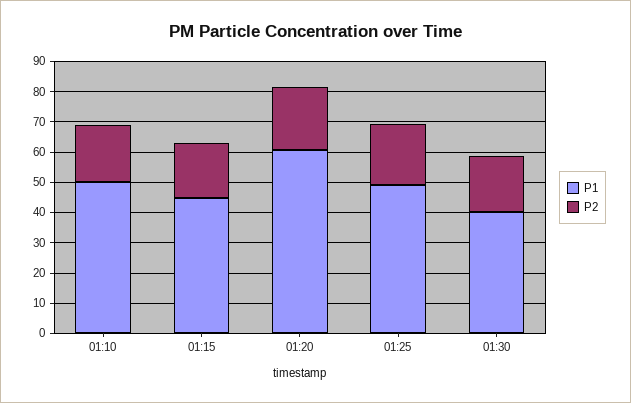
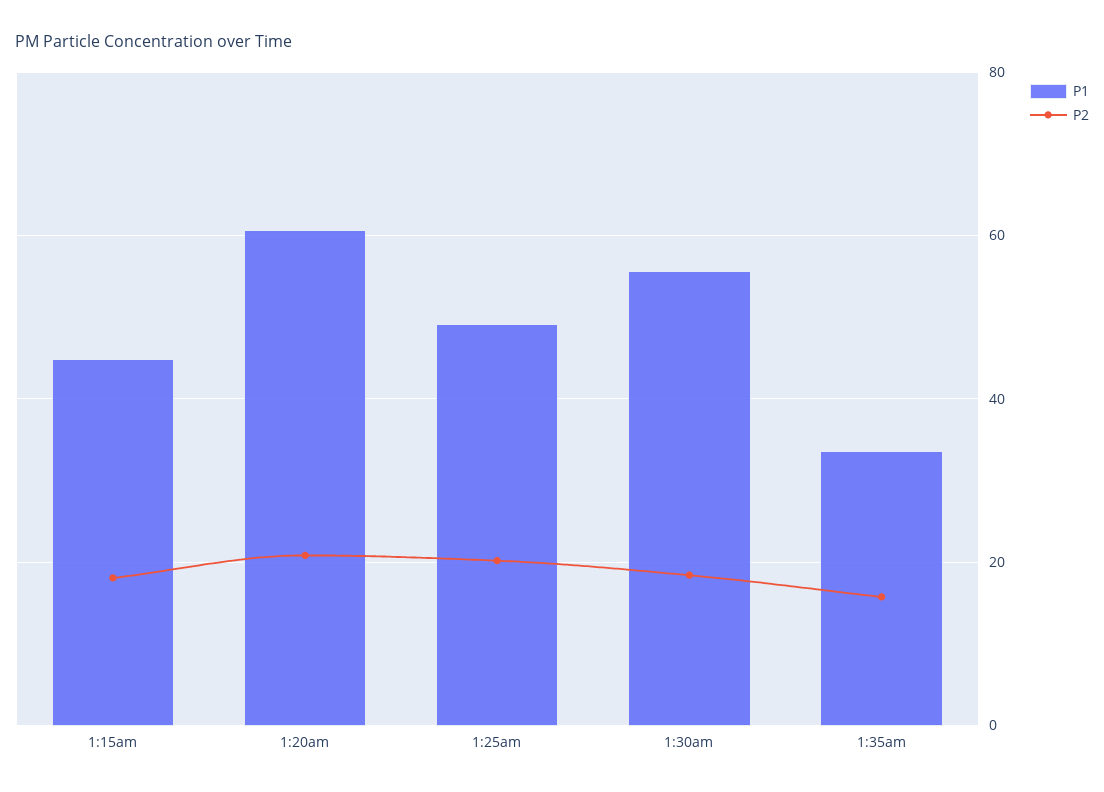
P1, 01:10: 50 -> none
P2, 01:10: 20 -> none
P1, 01:30: 40 -> 56
P1, 1:35am: none -> 34
P2, 1:35am: none -> 16

